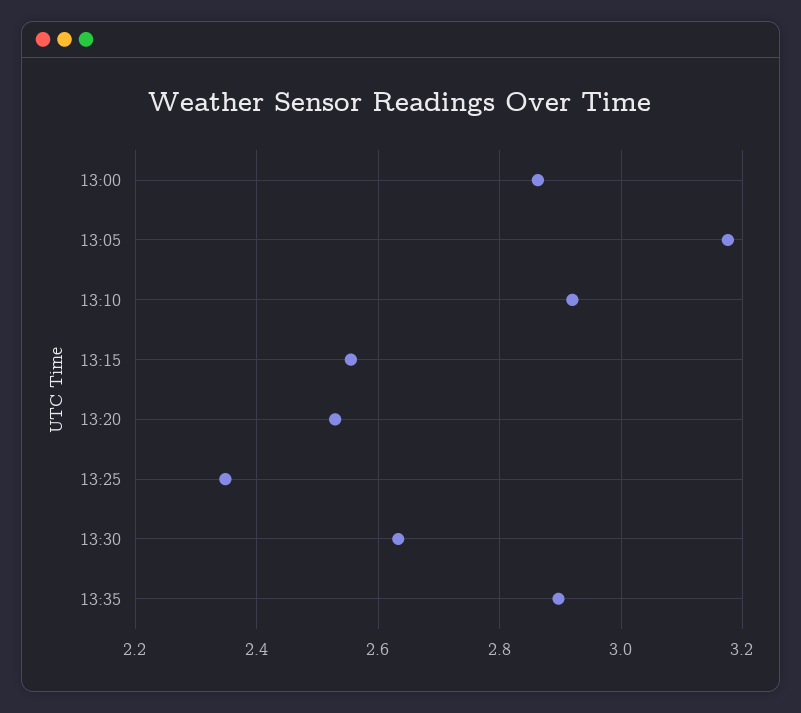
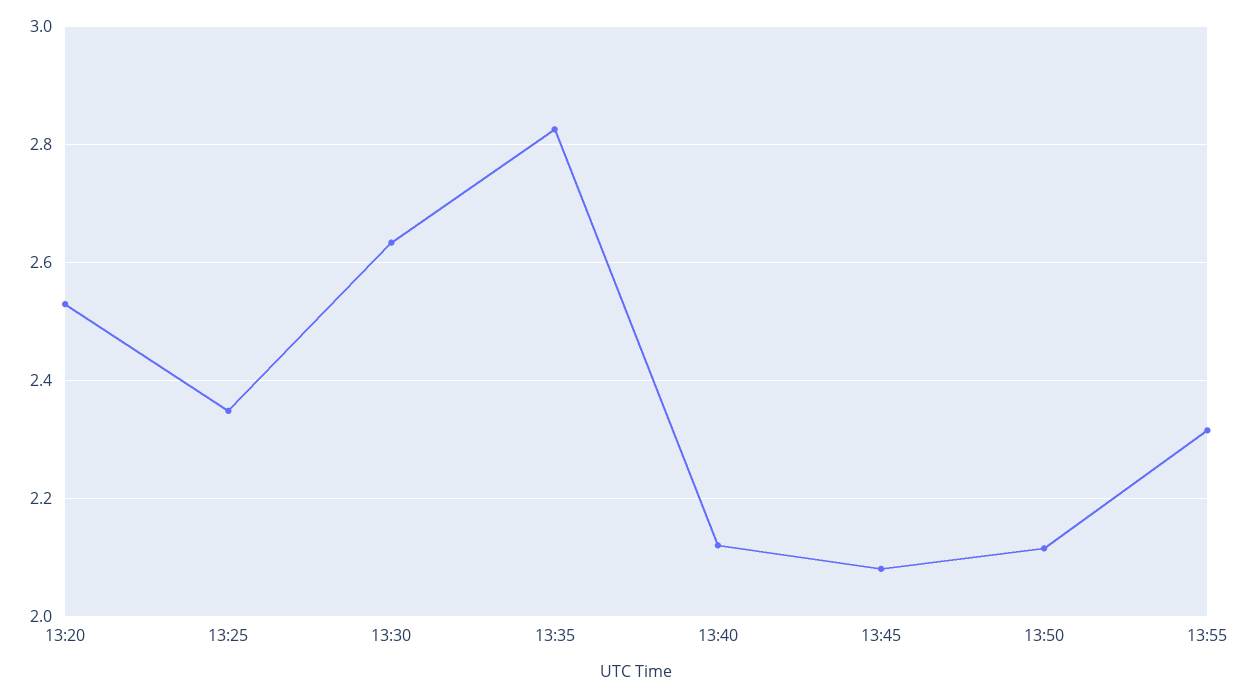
13:00: 2.86 -> none
13:05: 3.18 -> none
13:10: 2.92 -> none
13:15: 2.56 -> none
13:35: 2.9 -> 2.82
13:40: none -> 2.12
13:45: none -> 2.08
13:50: none -> 2.12
13:55: none -> 2.32

